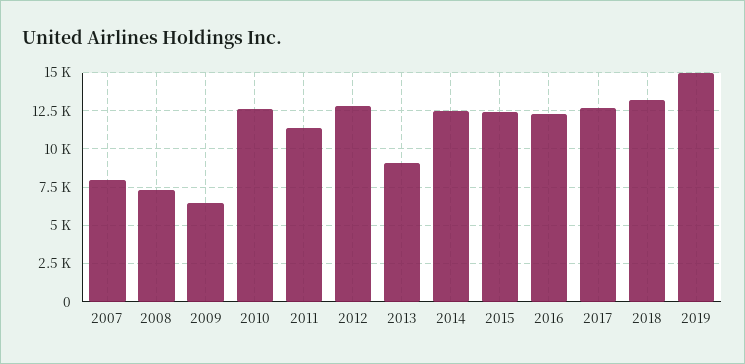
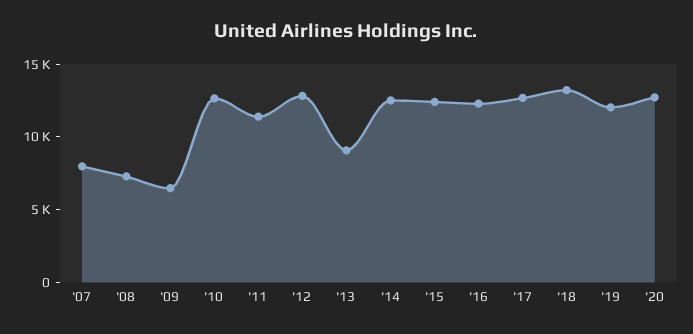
2019: 15000 -> 12000
'20: none -> 13000

